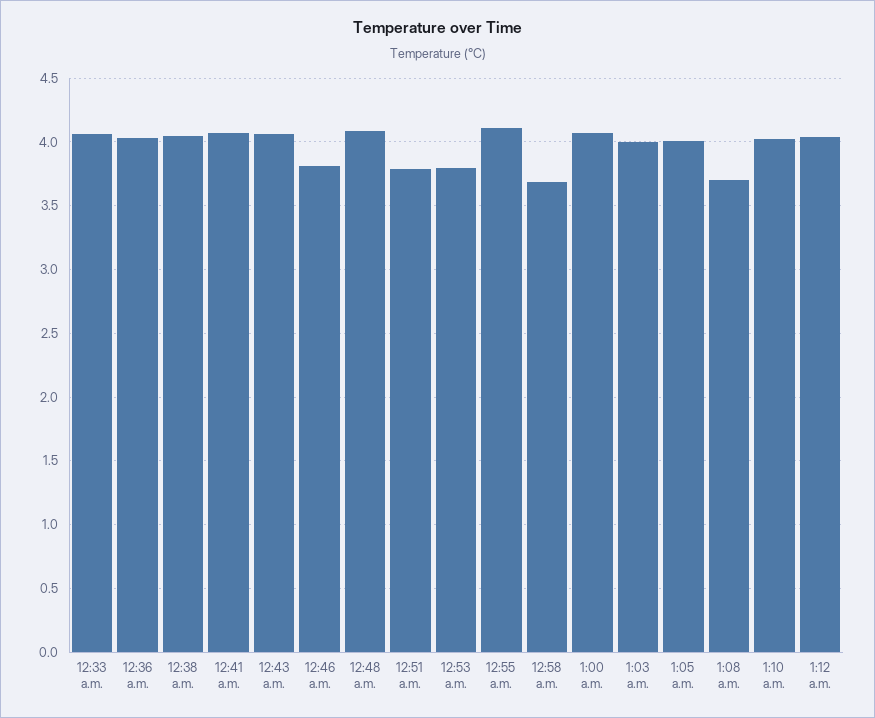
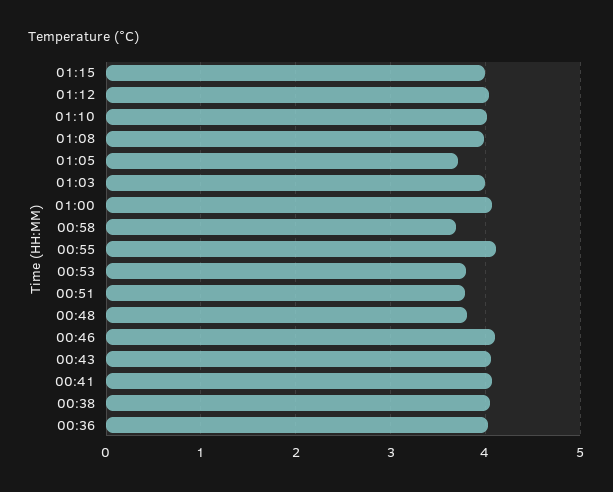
12:33 a.m.: 4.05 -> none
12:46 a.m.: 3.8 -> 4.1
12:48 a.m.: 4.1 -> 3.8
1:05 a.m.: 4 -> 3.7
1:08 a.m.: 3.7 -> 4
01:15: none -> 4

